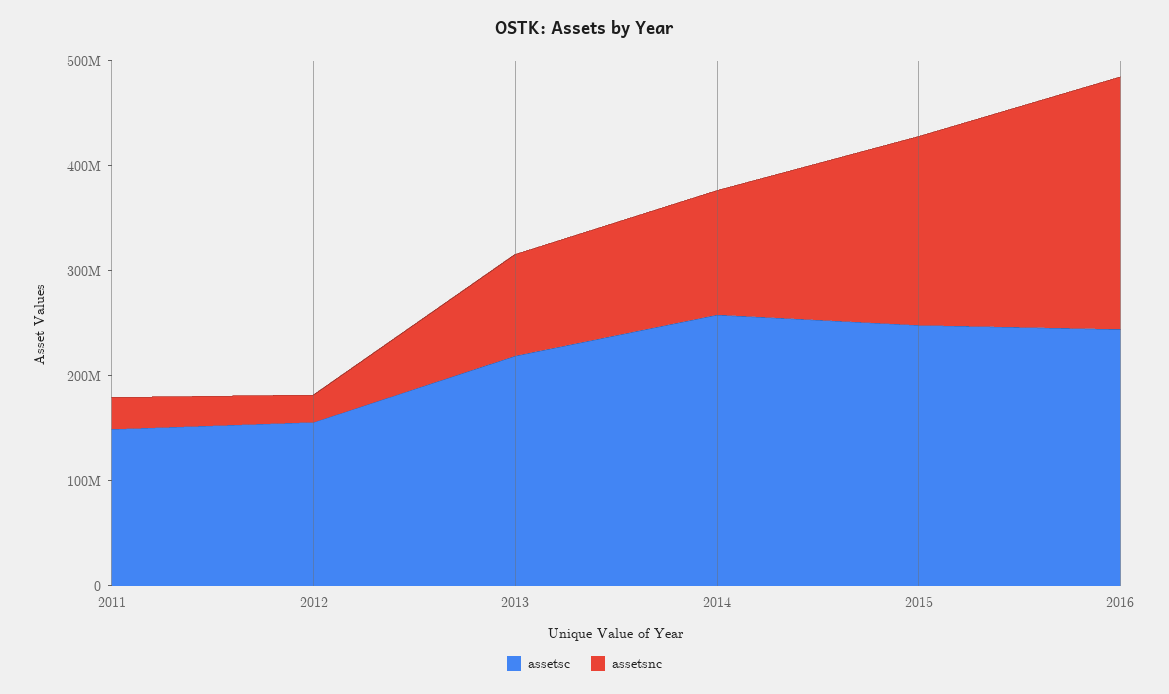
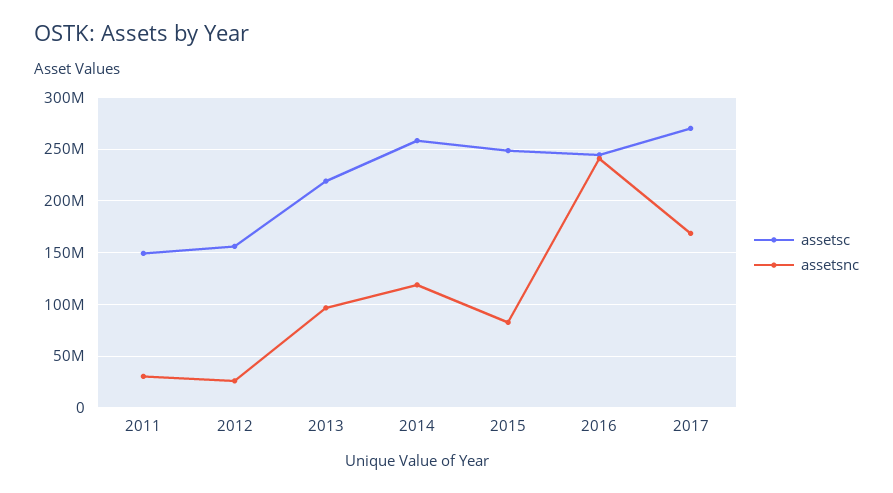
assetsnc, 2015: 180000000 -> 80000000
assetsc, 2017: none -> 270000000
assetsnc, 2017: none -> 170000000

